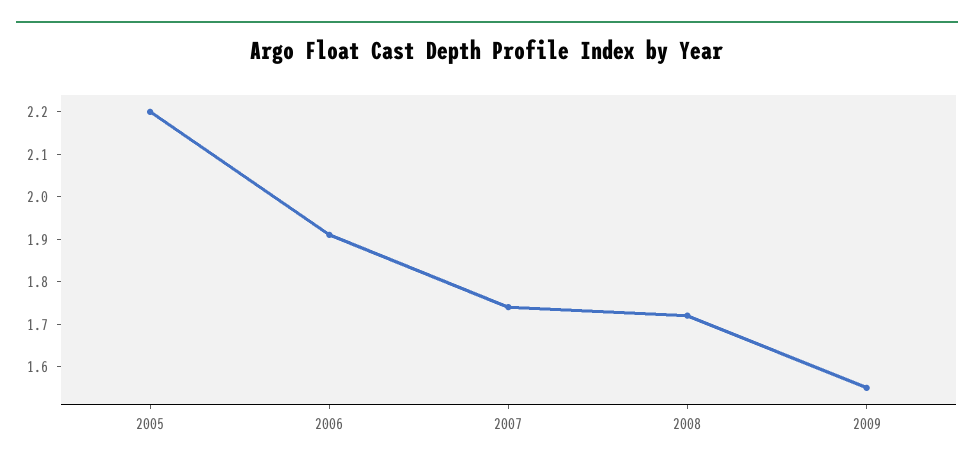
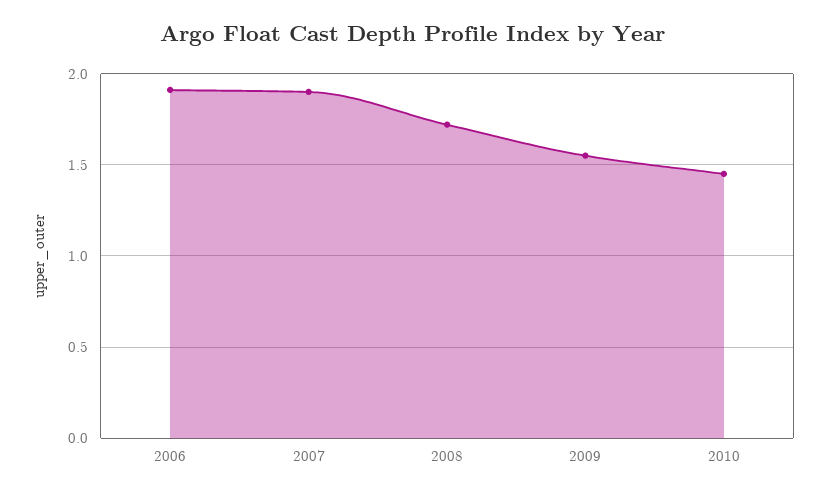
2005: 2.2 -> none
2007: 1.75 -> 1.9
2010: none -> 1.45

